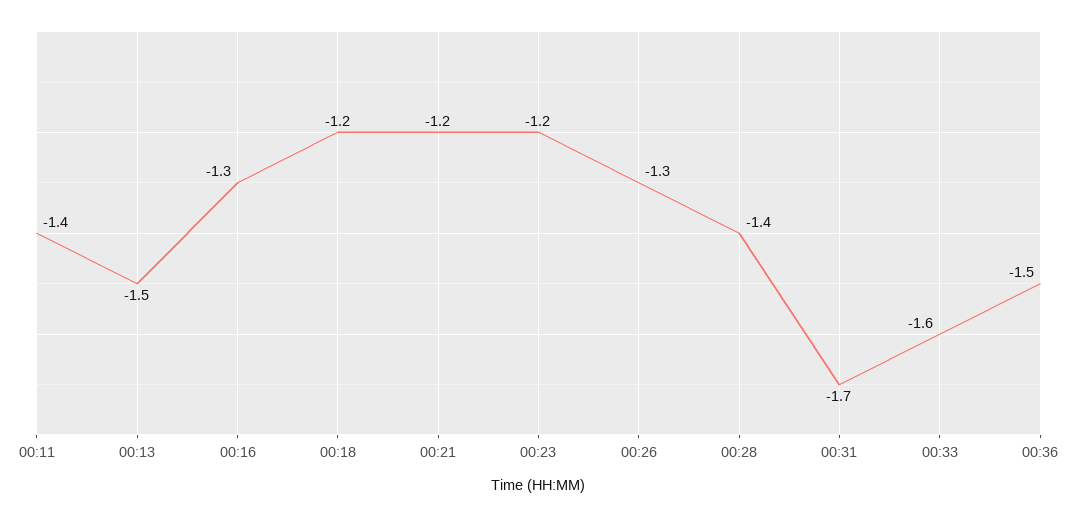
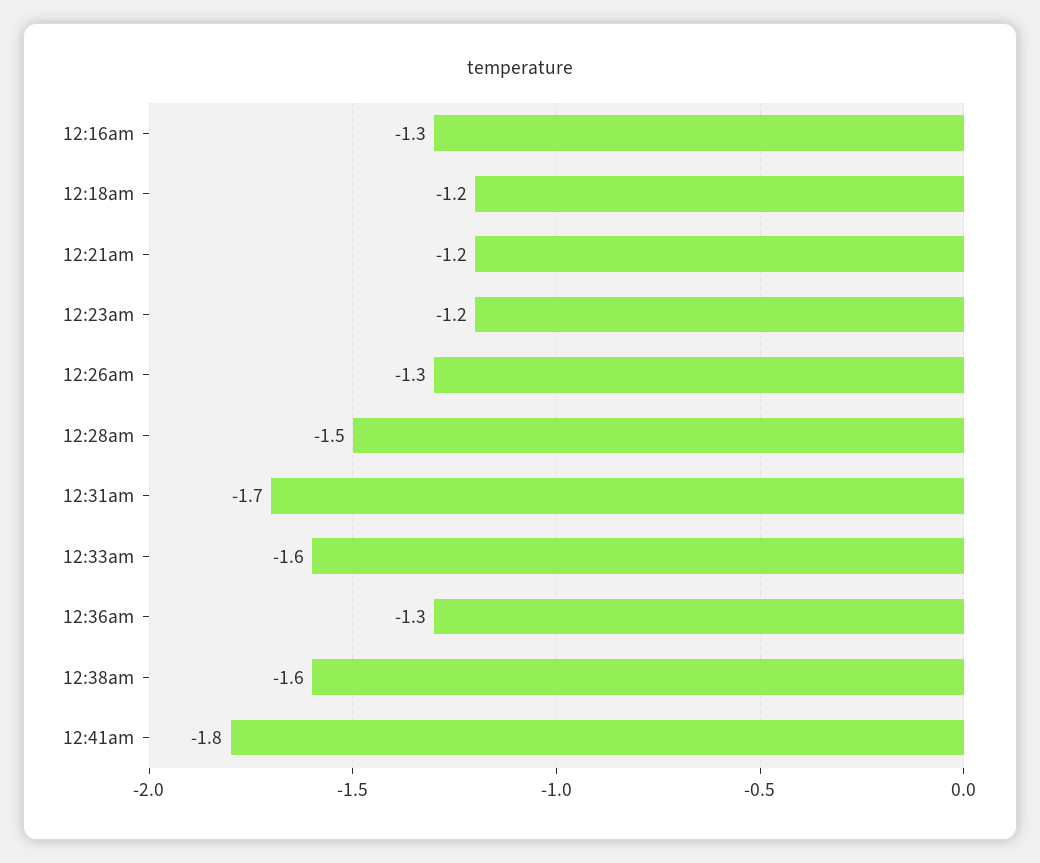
00:11: -1.4 -> none
00:13: -1.5 -> none
00:28: -1.4 -> -1.5
00:36: -1.5 -> -1.3
12:38am: none -> -1.6
12:41am: none -> -1.8

